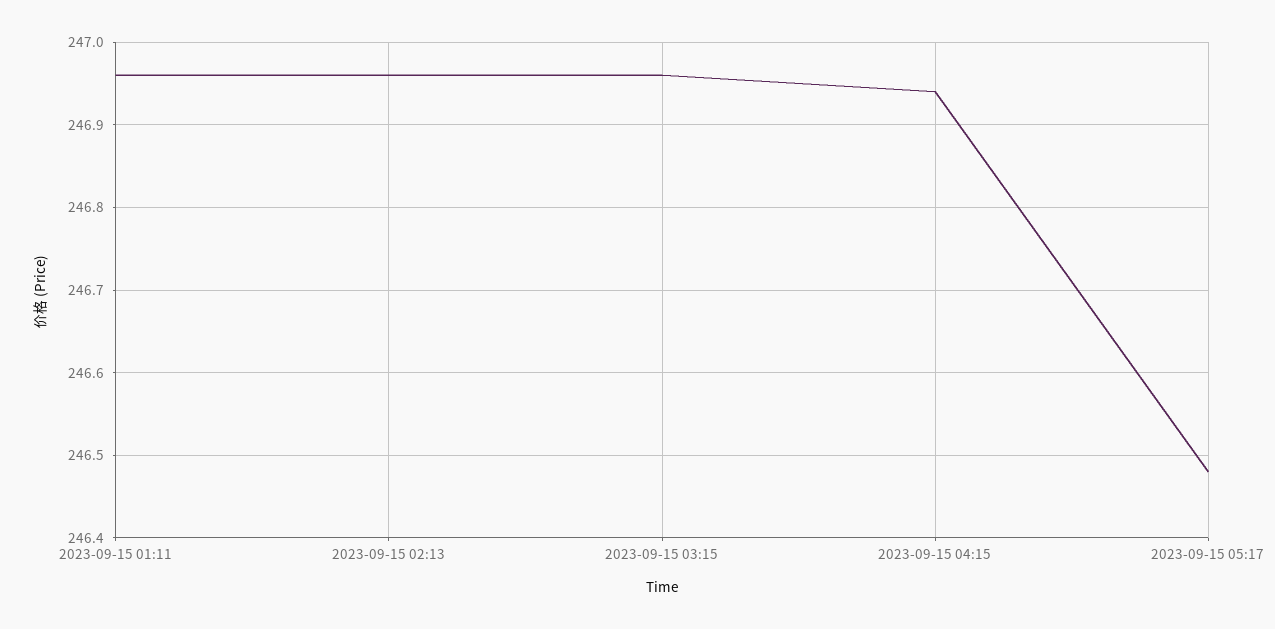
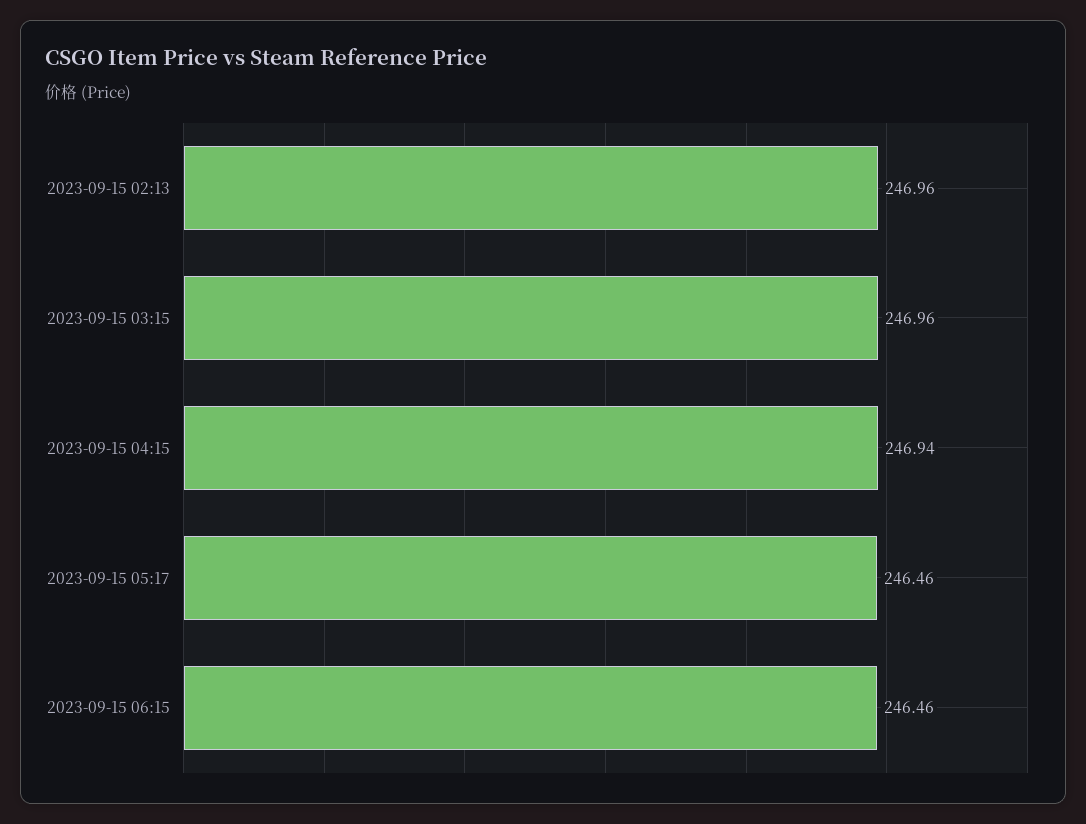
2023-09-15 01:11: 246.96 -> none
2023-09-15 05:17: 246.48 -> 246.46
2023-09-15 06:15: none -> 246.46

